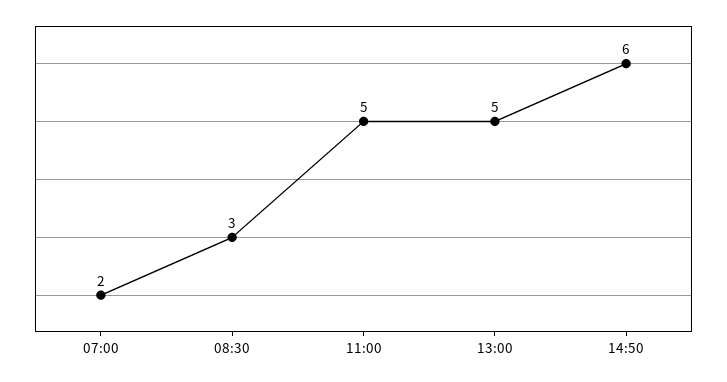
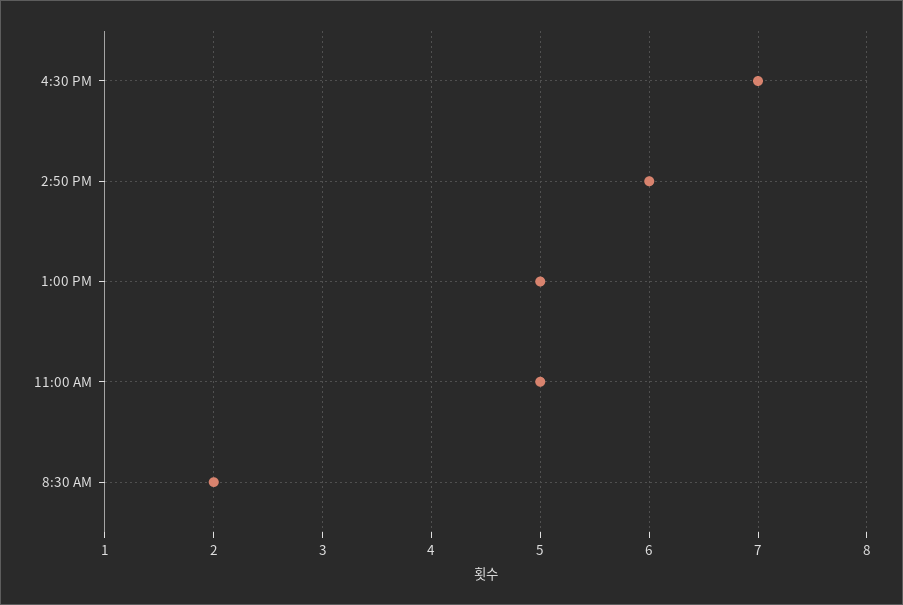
07:00: 2 -> none
08:30: 3 -> 2
4:30 PM: none -> 7

